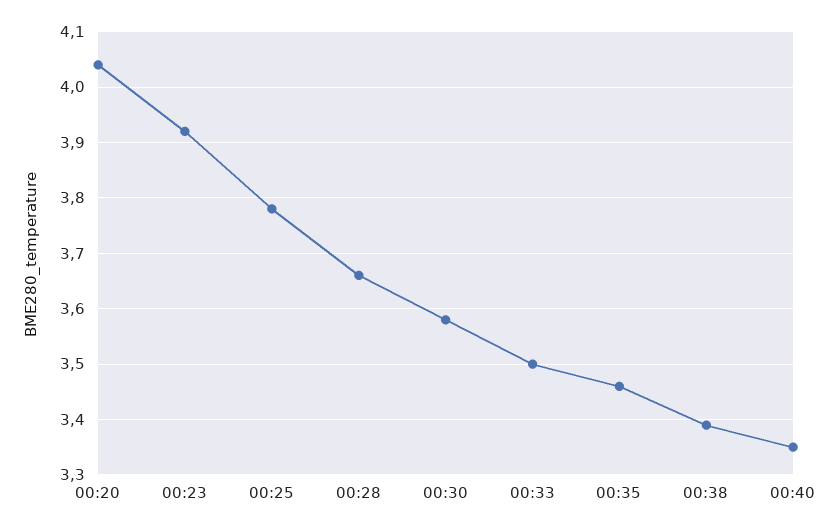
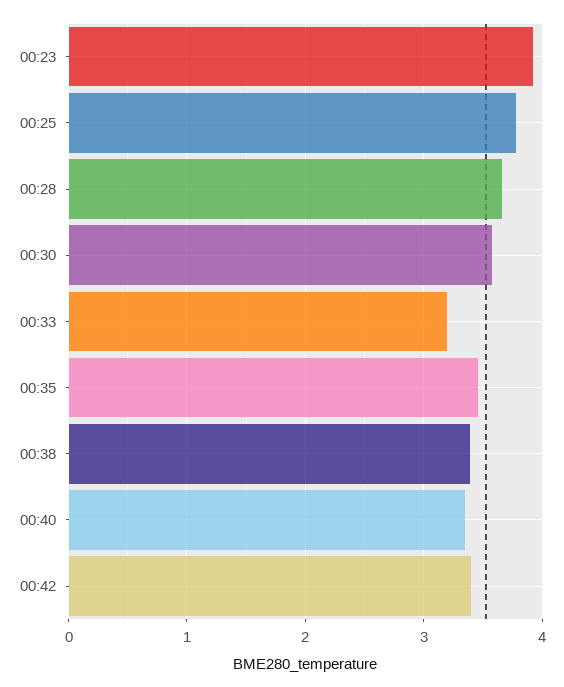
00:20: 4.05 -> none
00:33: 3.5 -> 3.2
00:42: none -> 3.4

